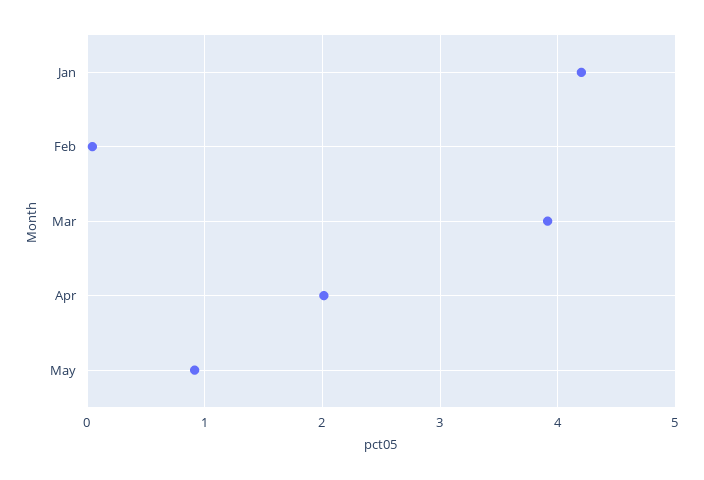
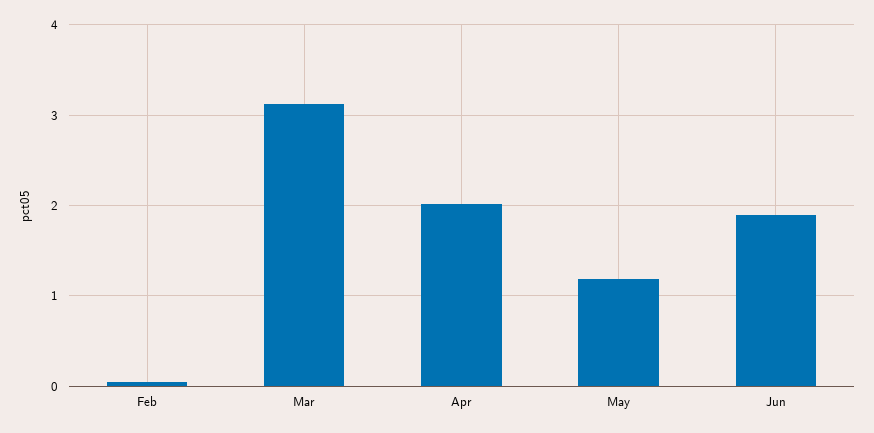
Jan: 4.2 -> none
Mar: 3.9 -> 3.1
May: 0.9 -> 1.2
Jun: none -> 1.9

